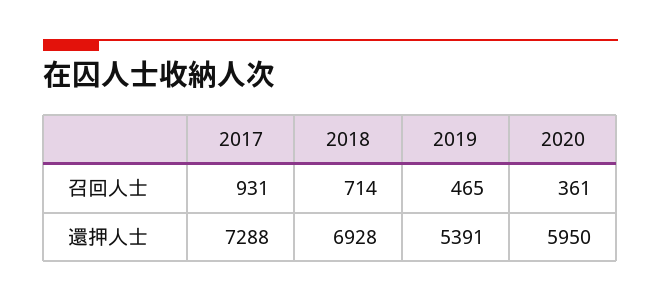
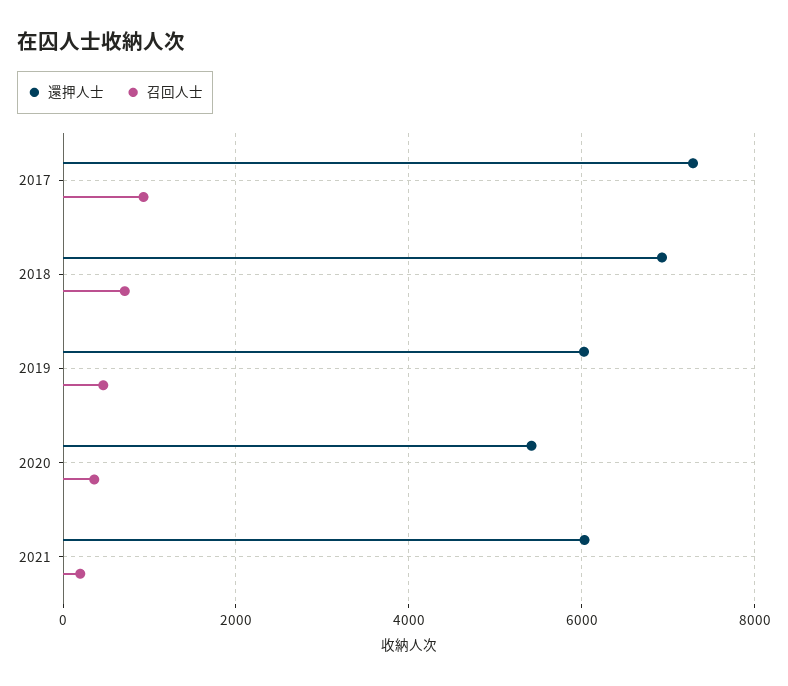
還押人士, 2019: 5391 -> 6000
還押人士, 2020: 5950 -> 5400
還押人士, 2021: none -> 6000
召回人士, 2021: none -> 200

